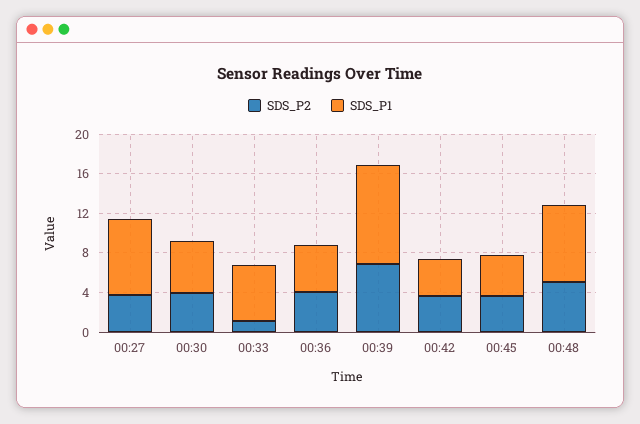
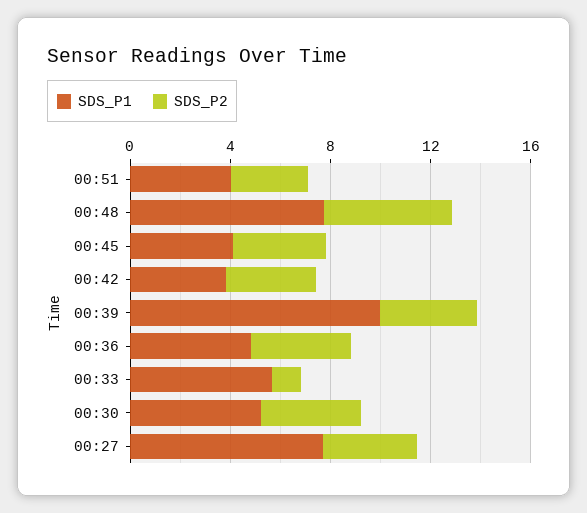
SDS_P2, 00:39: 7 -> 4
SDS_P1, 00:51: none -> 4
SDS_P2, 00:51: none -> 3

